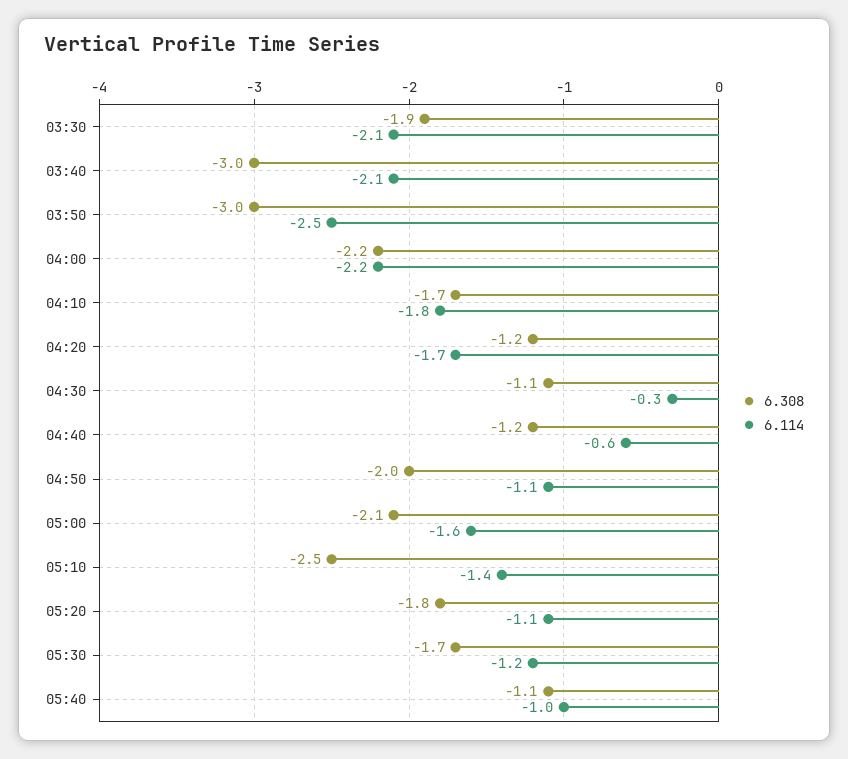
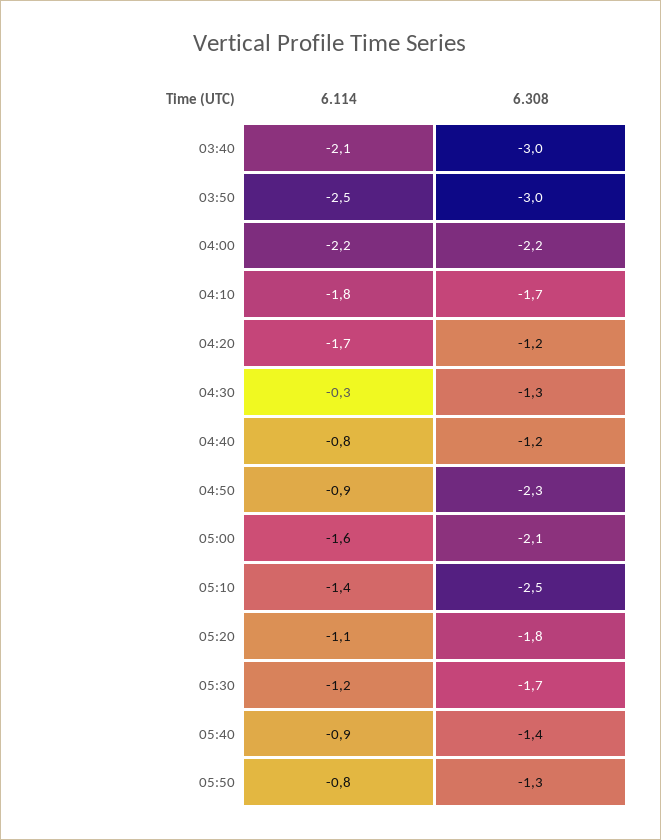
6.308, 03:30: -1.9 -> none
6.114, 03:30: -2.1 -> none
6.308, 04:30: -1.1 -> -1.3
6.114, 04:40: -0.6 -> -0.8
6.308, 04:50: -2 -> -2.3
6.114, 04:50: -1.1 -> -0.9
6.308, 05:40: -1.1 -> -1.4
6.114, 05:40: -1 -> -0.9
6.114, 05:50: none -> -0.8
6.308, 05:50: none -> -1.3

